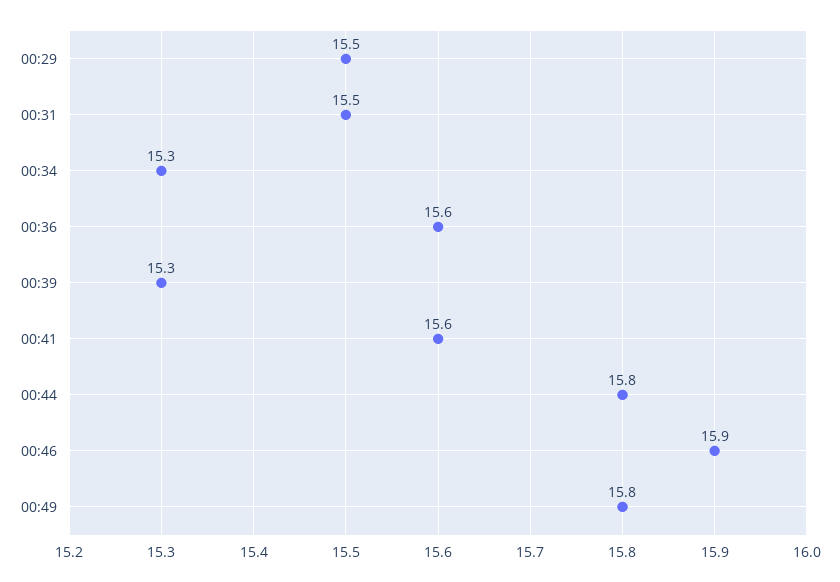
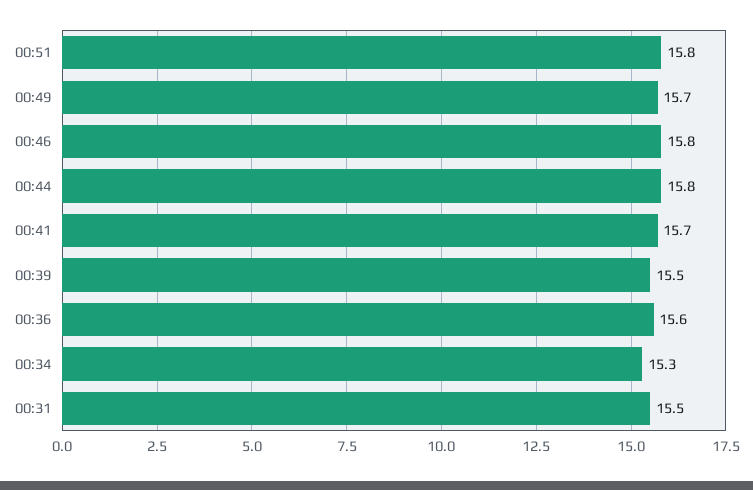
00:29: 15.5 -> none
00:39: 15.3 -> 15.5
00:41: 15.6 -> 15.7
00:46: 15.9 -> 15.8
00:49: 15.8 -> 15.7
00:51: none -> 15.8

